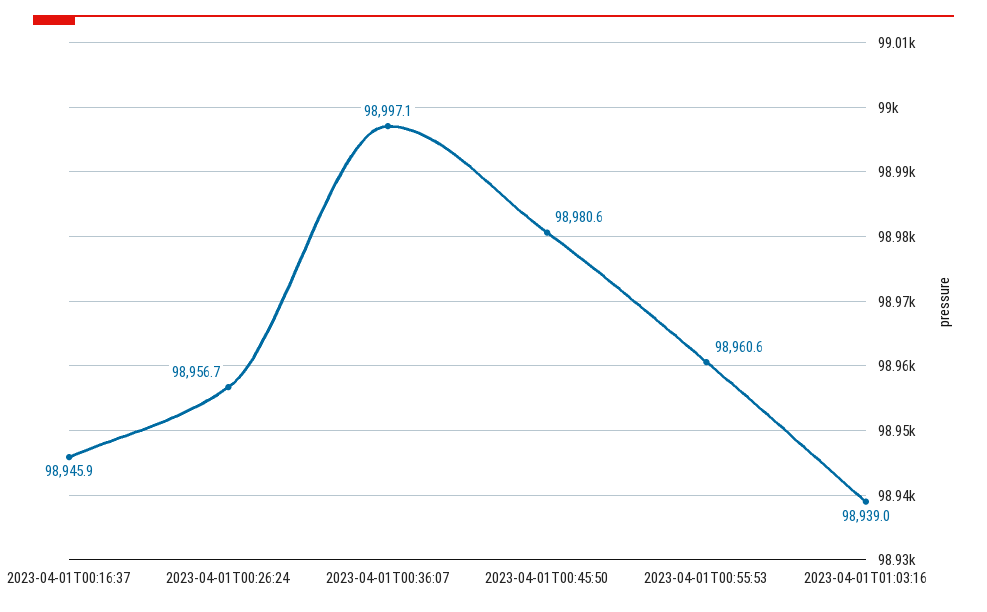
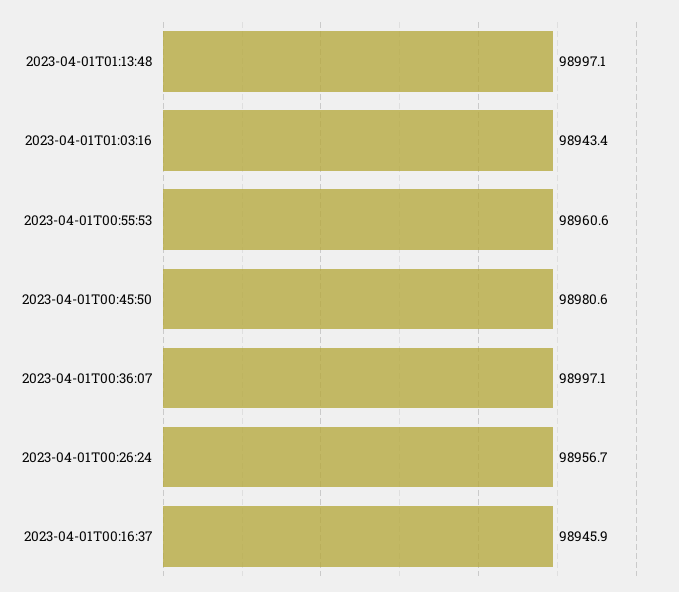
2023-04-01T01:03:16: 98939 -> 98943.4
2023-04-01T01:13:48: none -> 98997.1

